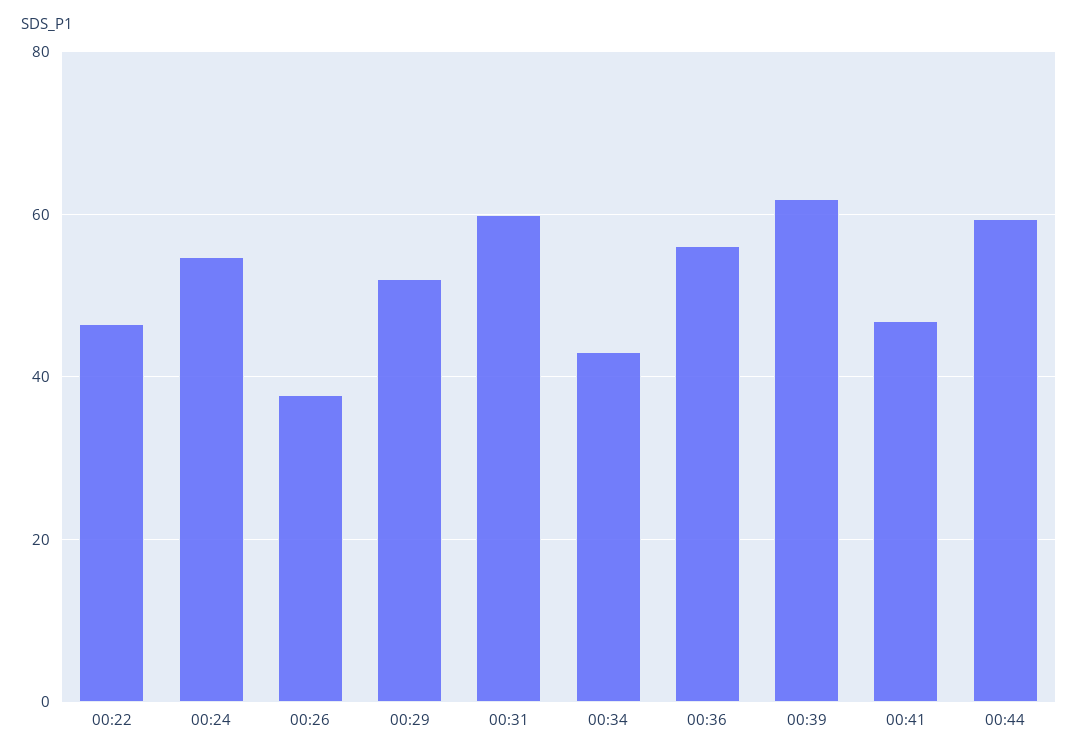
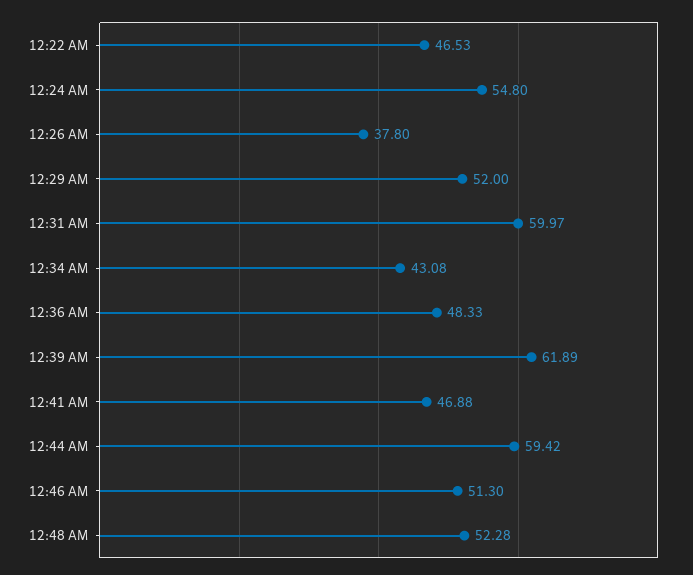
00:36: 56 -> 48.33
12:46 AM: none -> 51.3
12:48 AM: none -> 52.28

